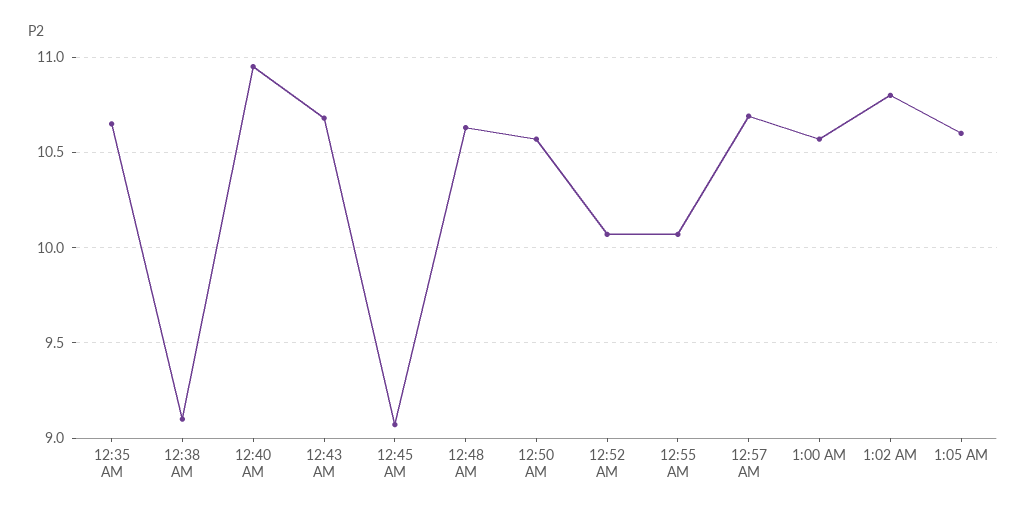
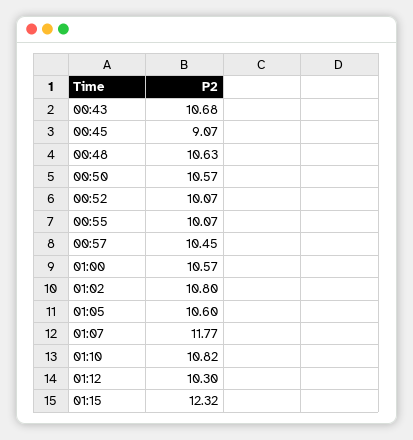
12:35 AM: 10.65 -> none
12:38 AM: 9.1 -> none
12:40 AM: 10.95 -> none
12:57 AM: 10.7 -> 10.45
01:07: none -> 11.77
01:10: none -> 10.82
01:12: none -> 10.3
01:15: none -> 12.32

